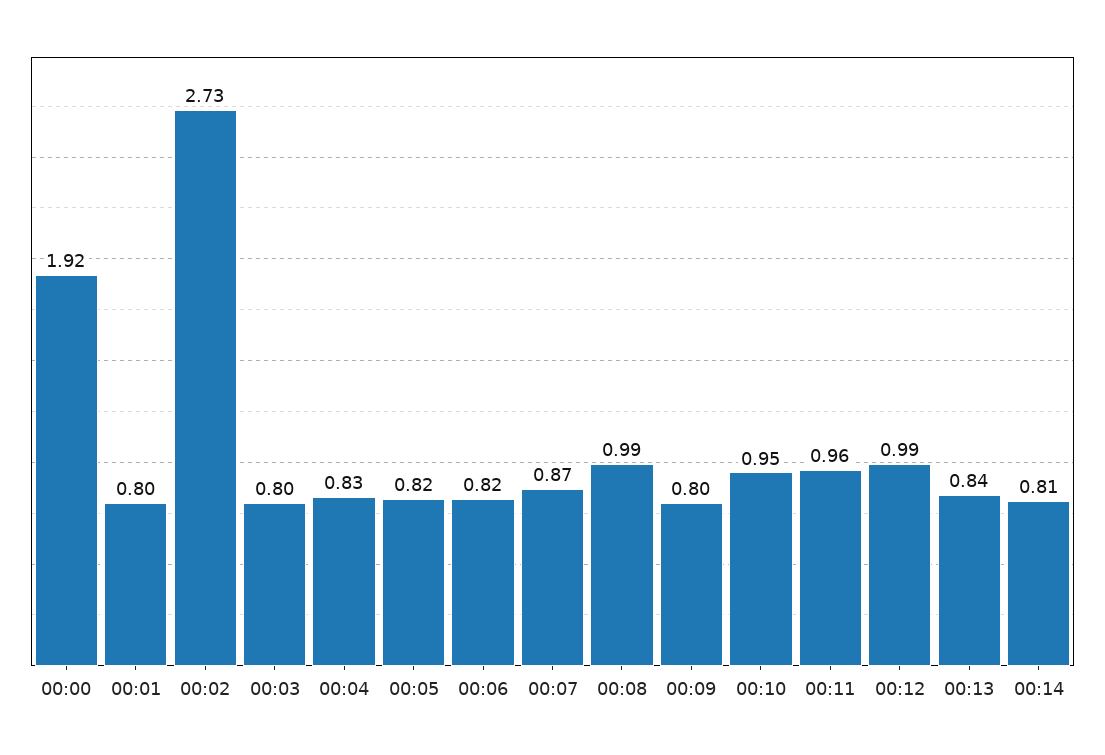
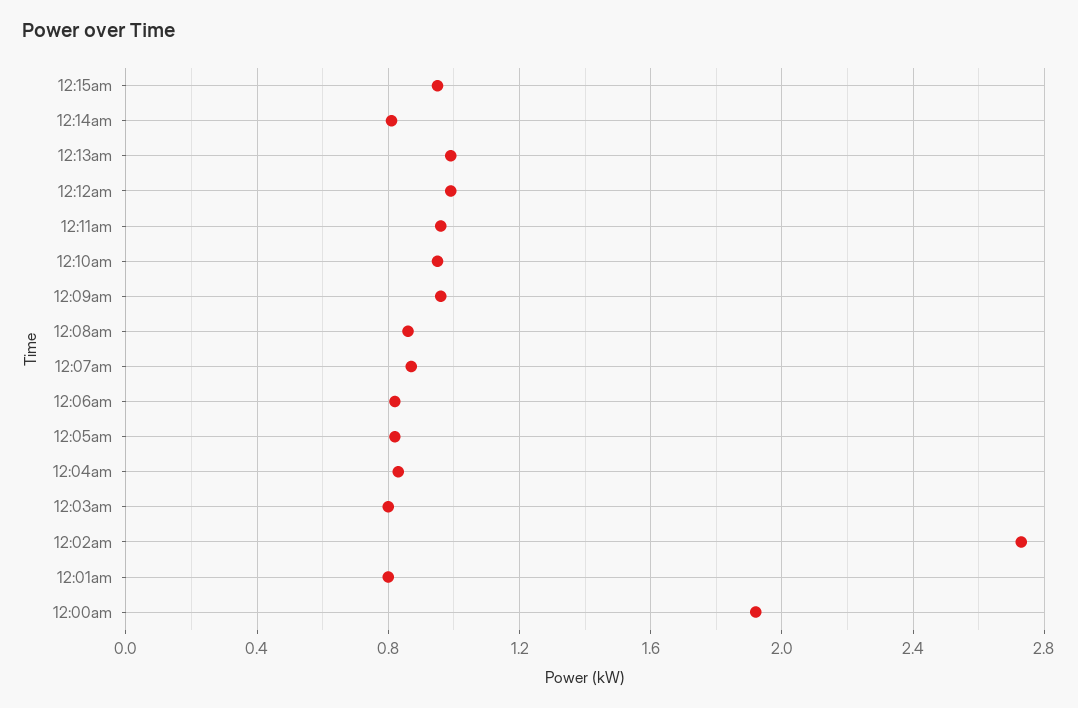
00:08: 0.99 -> 0.85
00:09: 0.8 -> 0.95
00:13: 0.84 -> 1
12:15am: none -> 0.95

